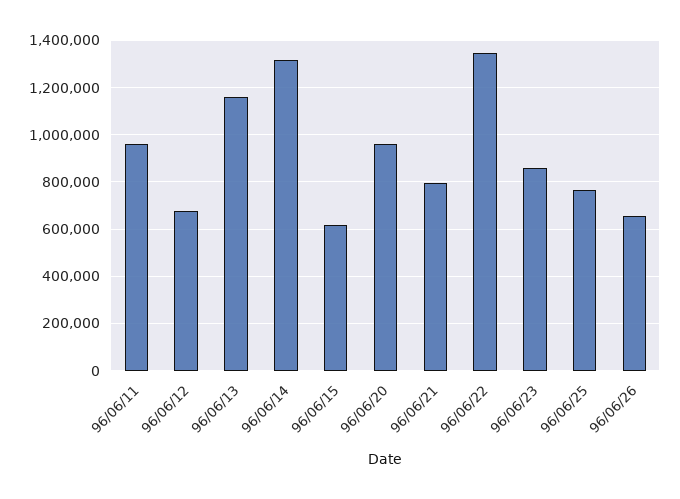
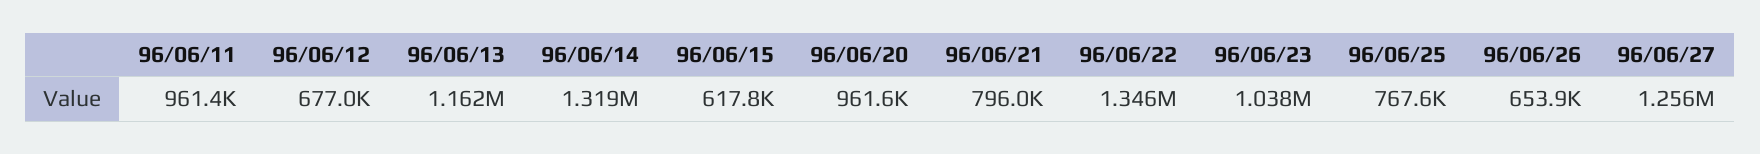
96/06/23: 850000 -> 1038000
96/06/27: none -> 1256000

